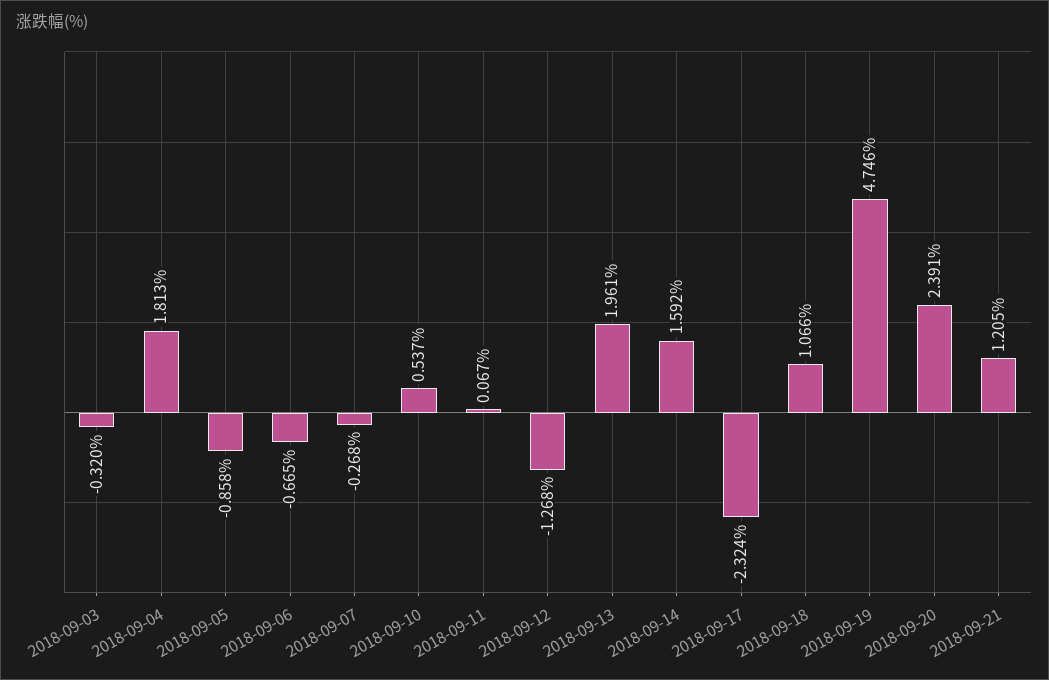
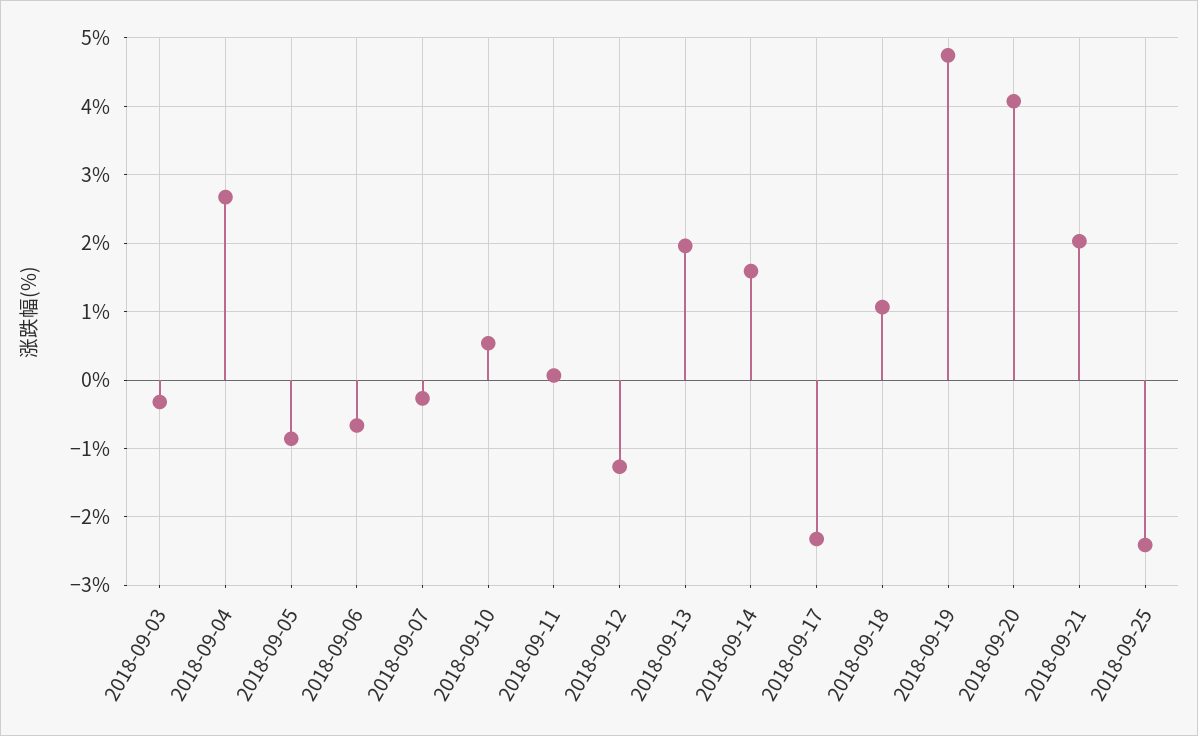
2018-09-04: 1.813 -> 2.7
2018-09-20: 2.391 -> 4.1
2018-09-21: 1.205 -> 2
2018-09-25: none -> -2.4

